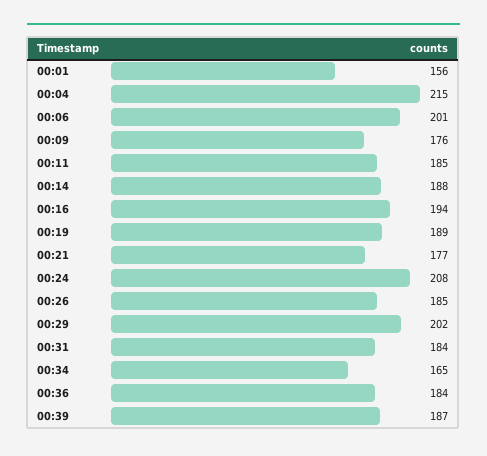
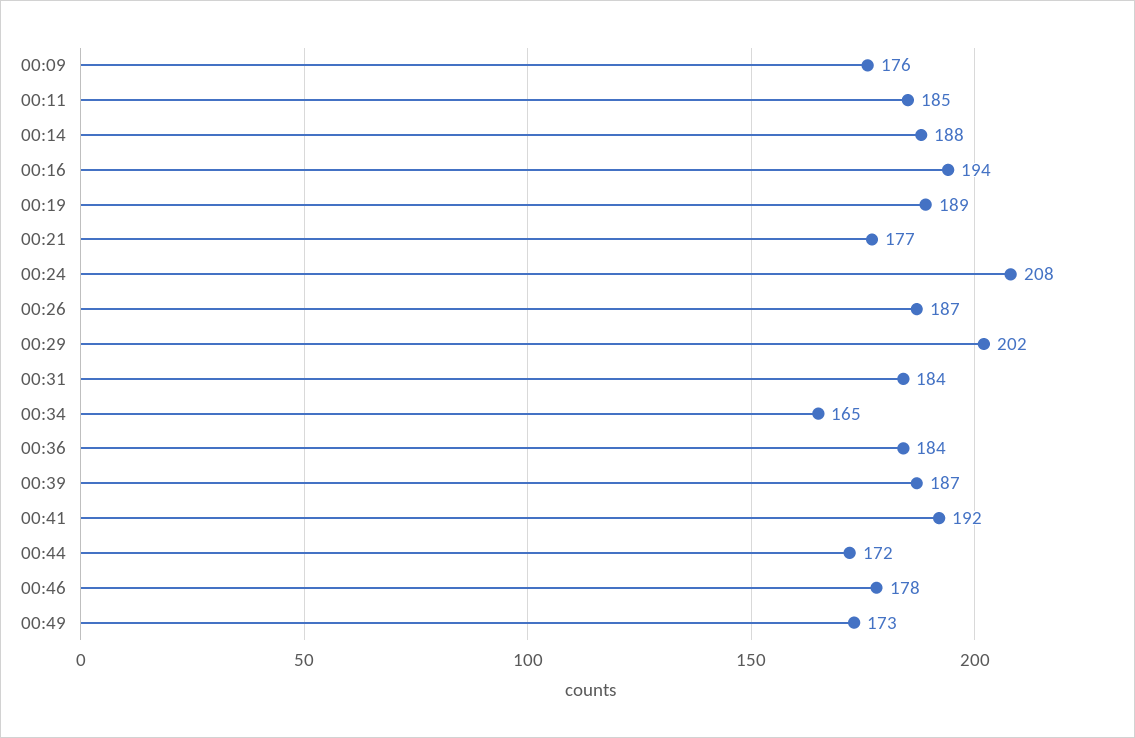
00:01: 156 -> none
00:04: 215 -> none
00:06: 201 -> none
00:26: 185 -> 187
00:41: none -> 192
00:44: none -> 172
00:46: none -> 178
00:49: none -> 173

